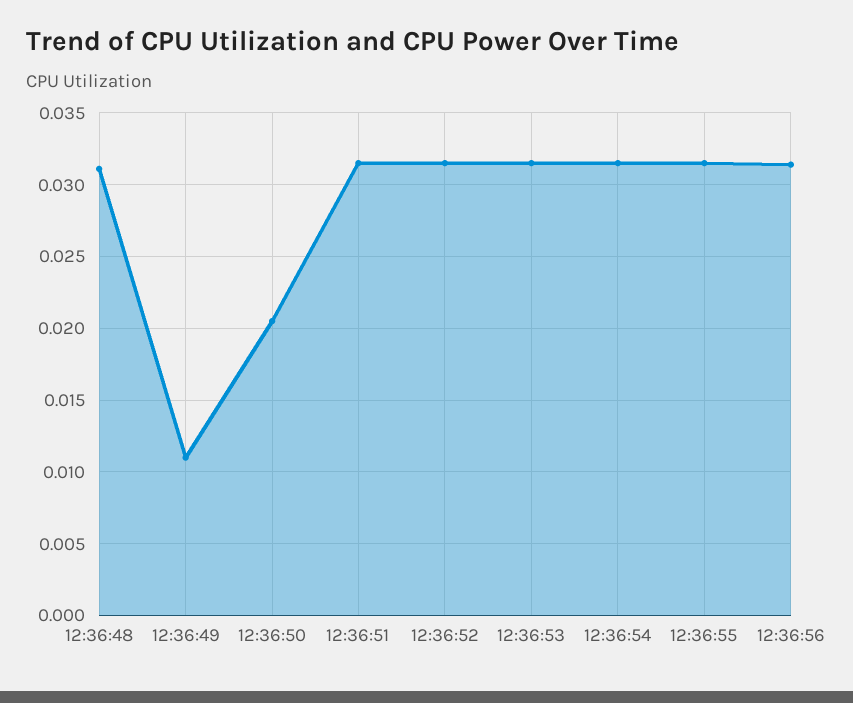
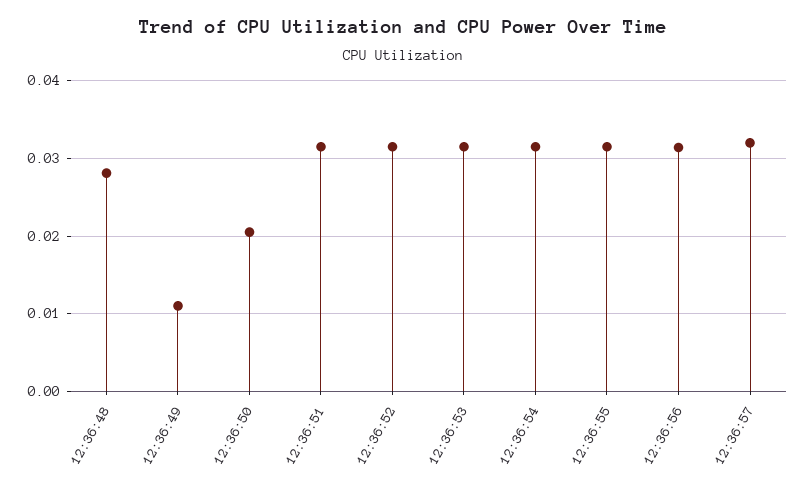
12:36:48: 0.031 -> 0.028
12:36:57: none -> 0.032

